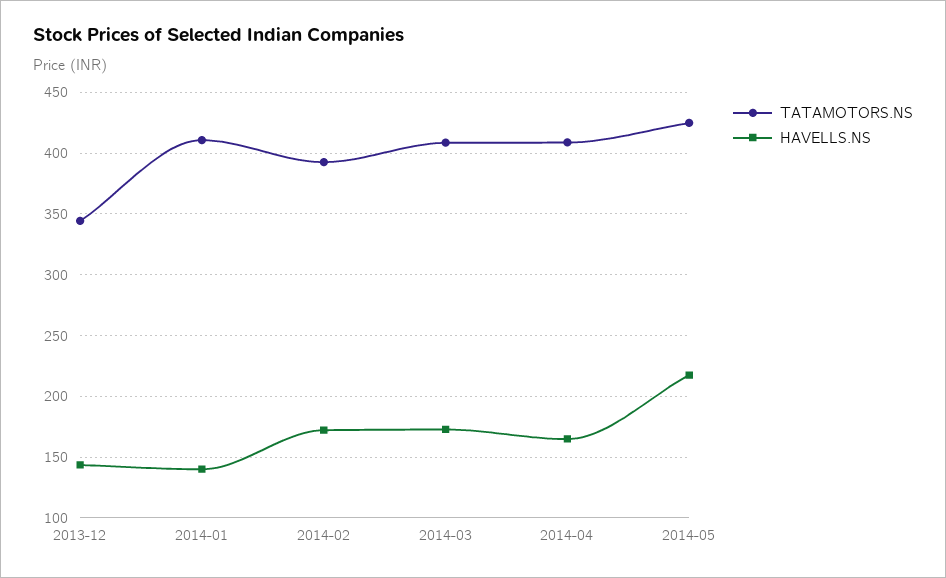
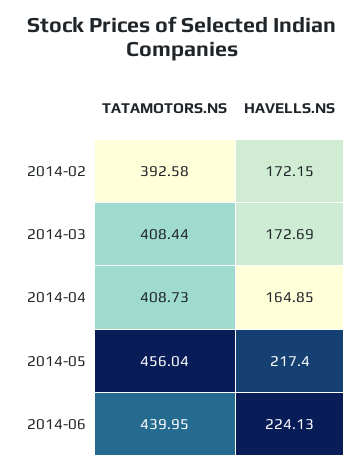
TATAMOTORS.NS, 2013-12: 345 -> none
HAVELLS.NS, 2013-12: 145 -> none
TATAMOTORS.NS, 2014-01: 410 -> none
HAVELLS.NS, 2014-01: 140 -> none
TATAMOTORS.NS, 2014-05: 425 -> 456.04
TATAMOTORS.NS, 2014-06: none -> 439.95
HAVELLS.NS, 2014-06: none -> 224.13

